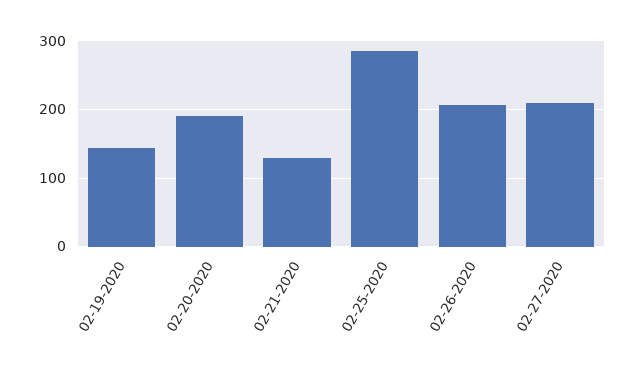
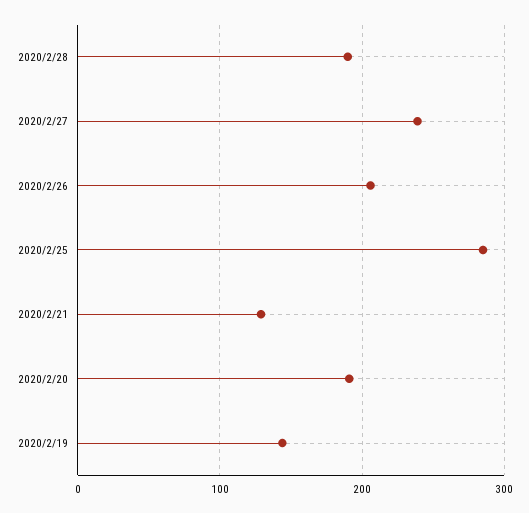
02-27-2020: 210 -> 240
2020/2/28: none -> 190

